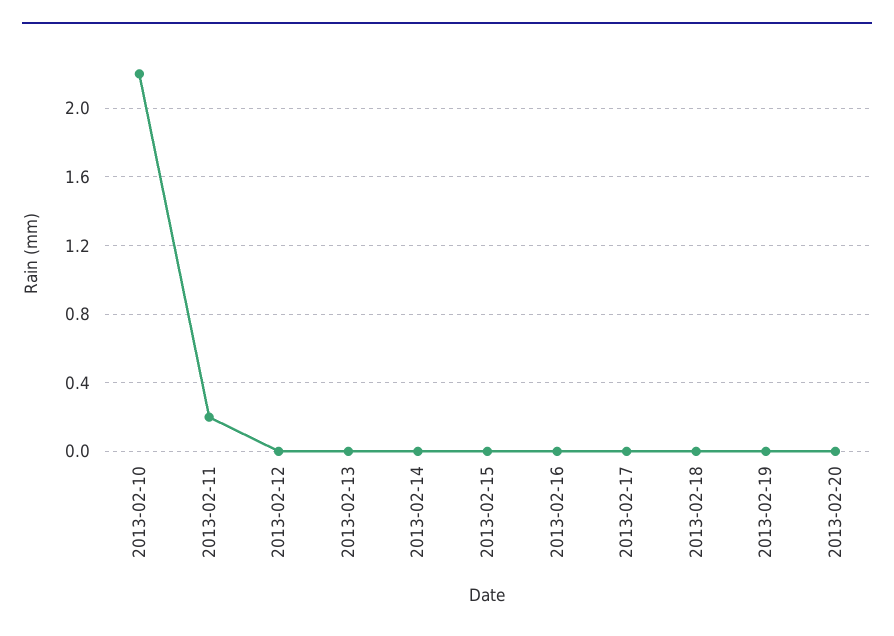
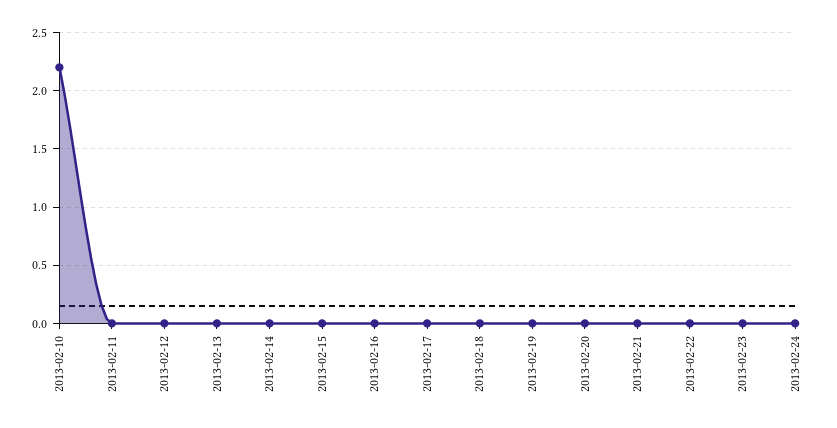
2013-02-11: 0.2 -> 0
2013-02-21: none -> 0
2013-02-22: none -> 0
2013-02-23: none -> 0
2013-02-24: none -> 0

